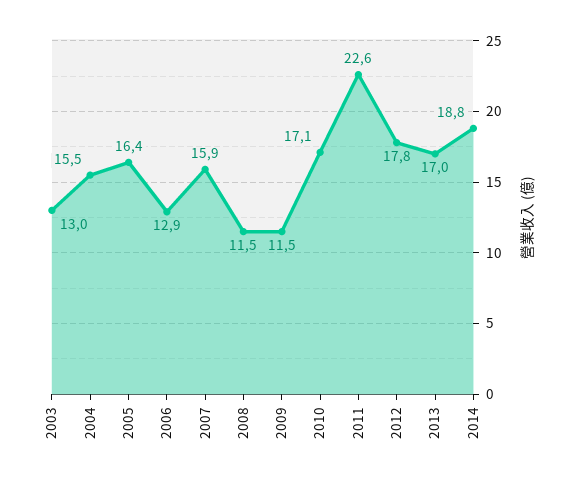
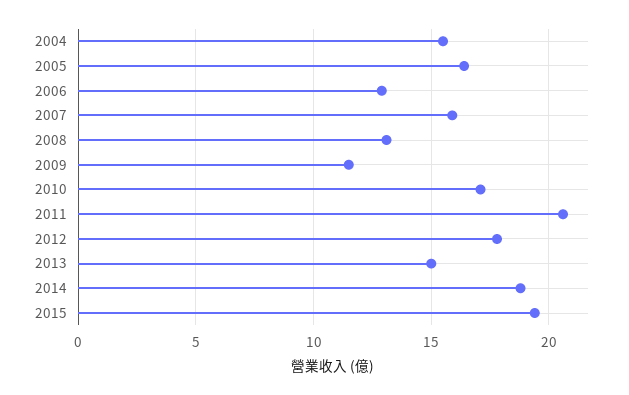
2003: 13 -> none
2008: 11.5 -> 13
2011: 22.6 -> 20.5
2013: 17 -> 15
2015: none -> 19.5

